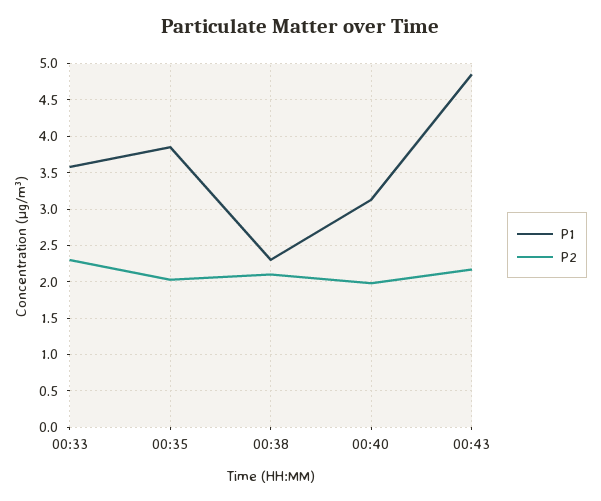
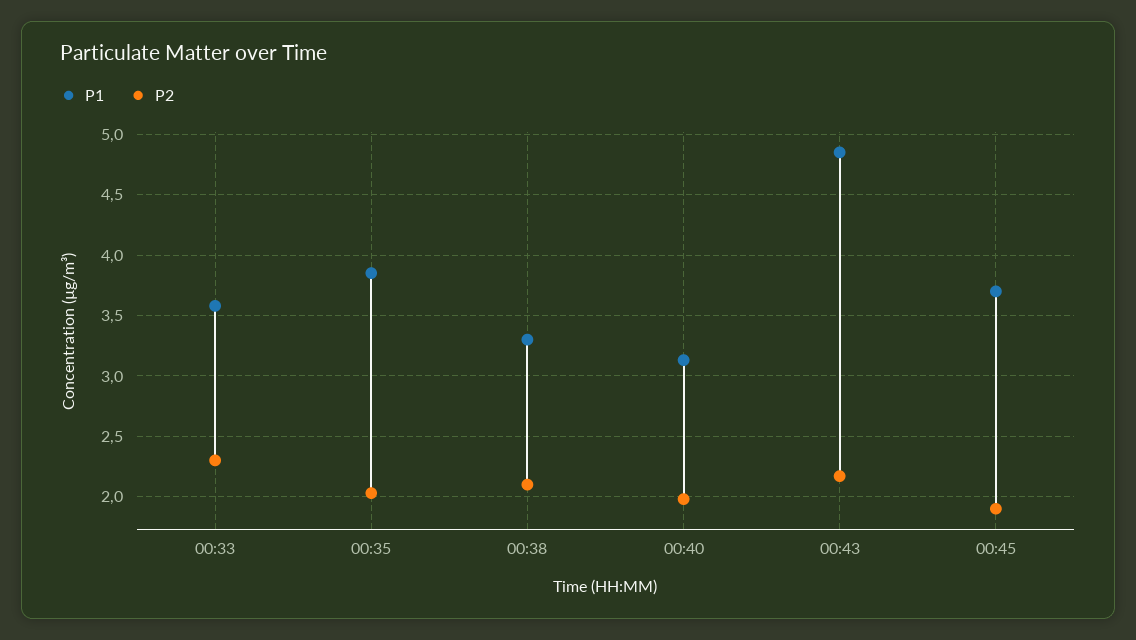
P1, 00:38: 2.3 -> 3.3
P1, 00:45: none -> 3.7
P2, 00:45: none -> 1.9

